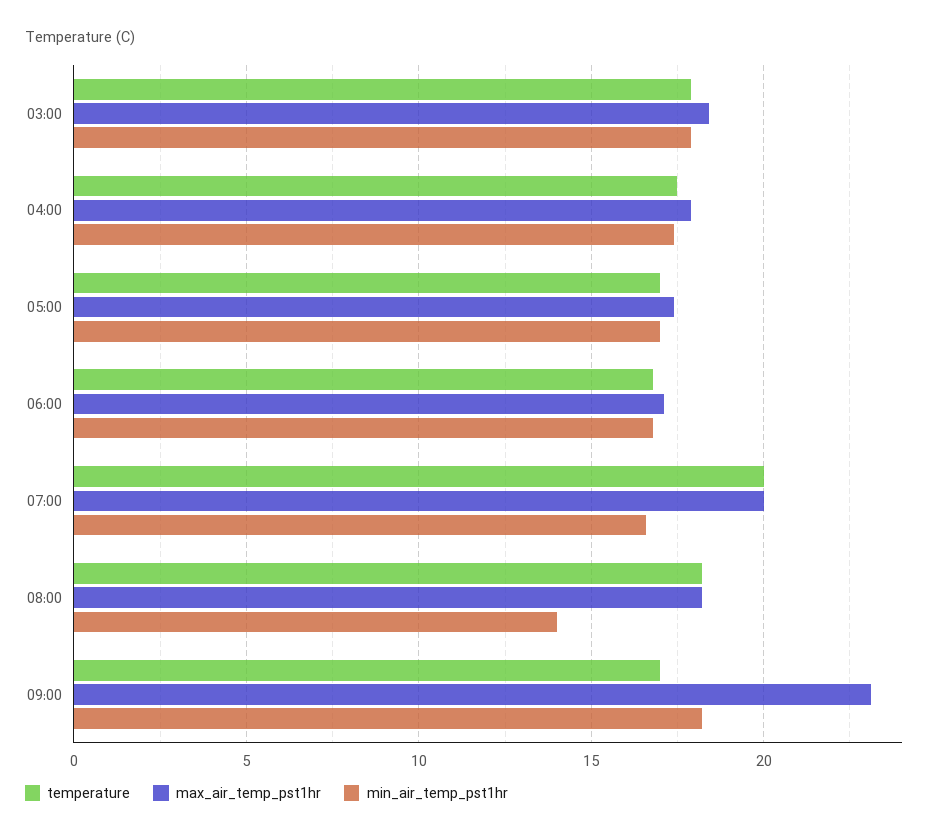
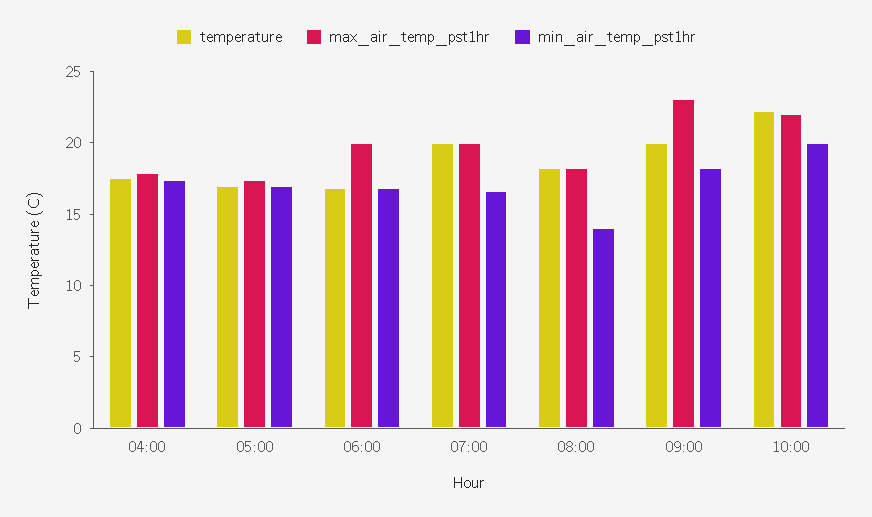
temperature, 03:00: 18 -> none
max_air_temp_pst1hr, 03:00: 18.5 -> none
min_air_temp_pst1hr, 03:00: 18 -> none
max_air_temp_pst1hr, 06:00: 17 -> 20
temperature, 09:00: 17 -> 20
temperature, 10:00: none -> 22
max_air_temp_pst1hr, 10:00: none -> 22
min_air_temp_pst1hr, 10:00: none -> 20

